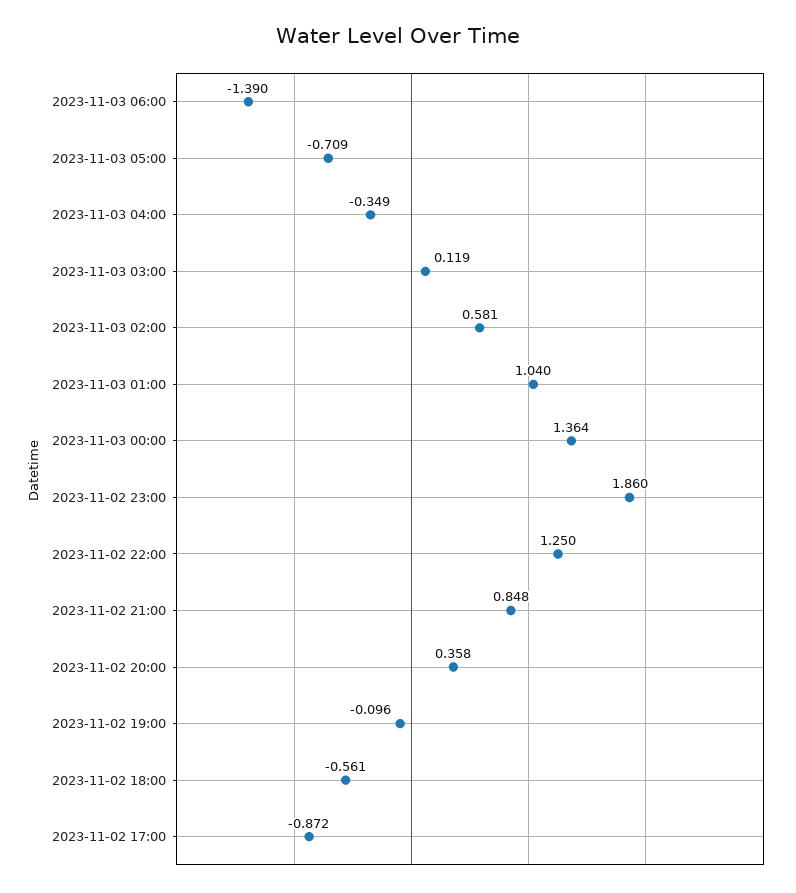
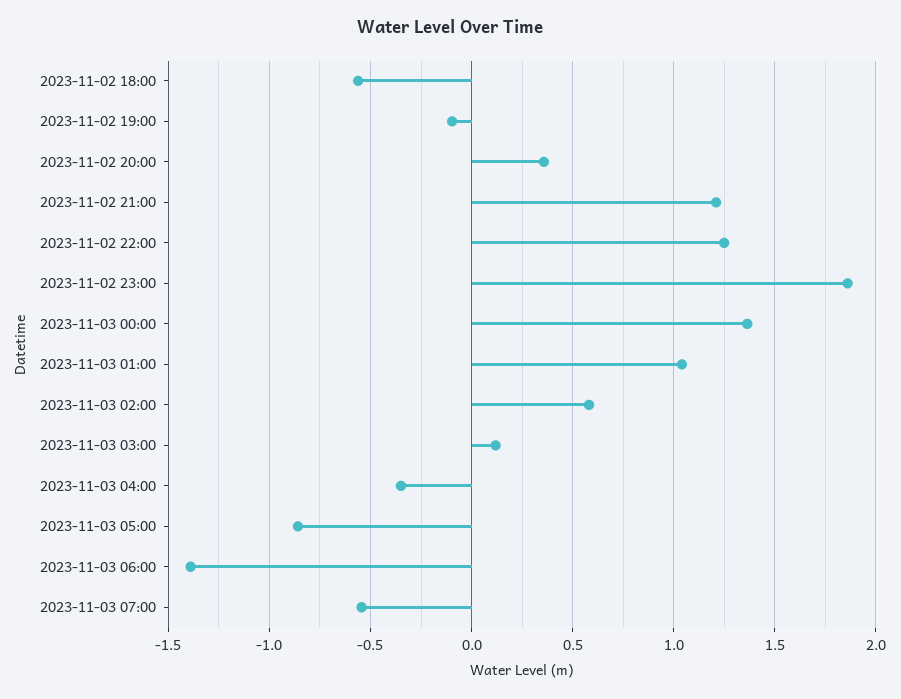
2023-11-03 05:00: -0.709 -> -0.85
2023-11-02 21:00: 0.848 -> 1.2
2023-11-02 17:00: -0.872 -> none
2023-11-03 07:00: none -> -0.55

